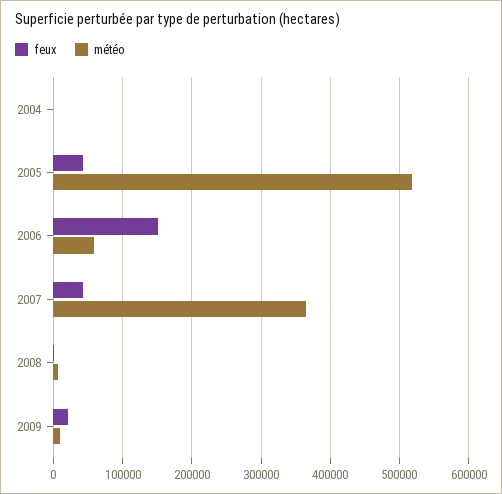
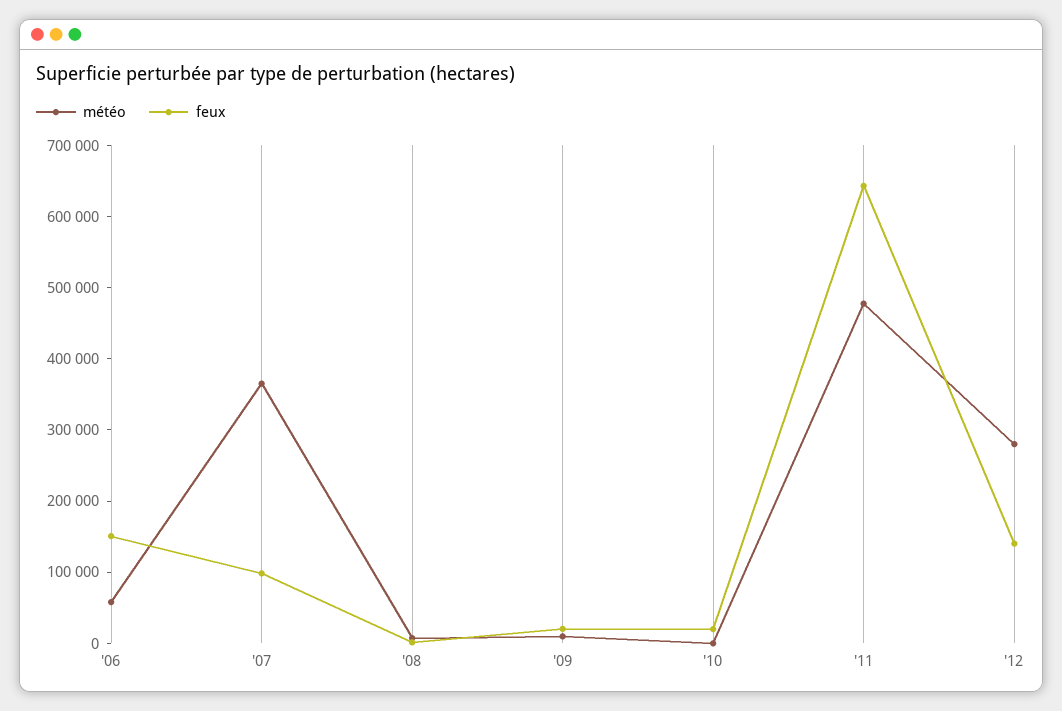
feux, 2004: 0 -> none
météo, 2004: 0 -> none
feux, 2005: 40000 -> none
météo, 2005: 520000 -> none
feux, 2007: 40000 -> 100000
météo, '10: none -> 0
feux, '10: none -> 20000
météo, '11: none -> 480000
feux, '11: none -> 640000
météo, '12: none -> 280000
feux, '12: none -> 140000

